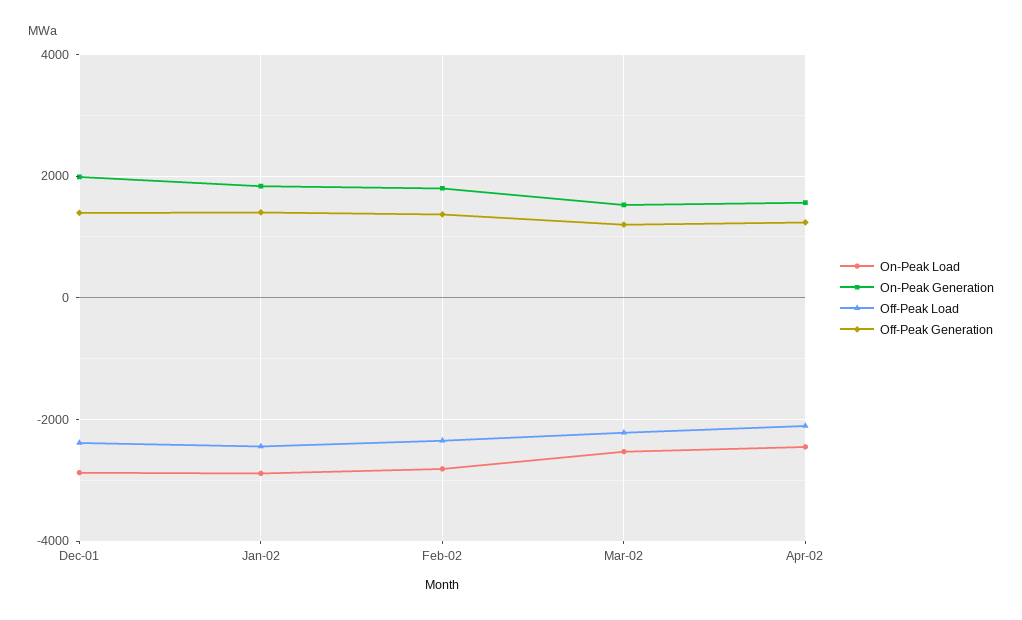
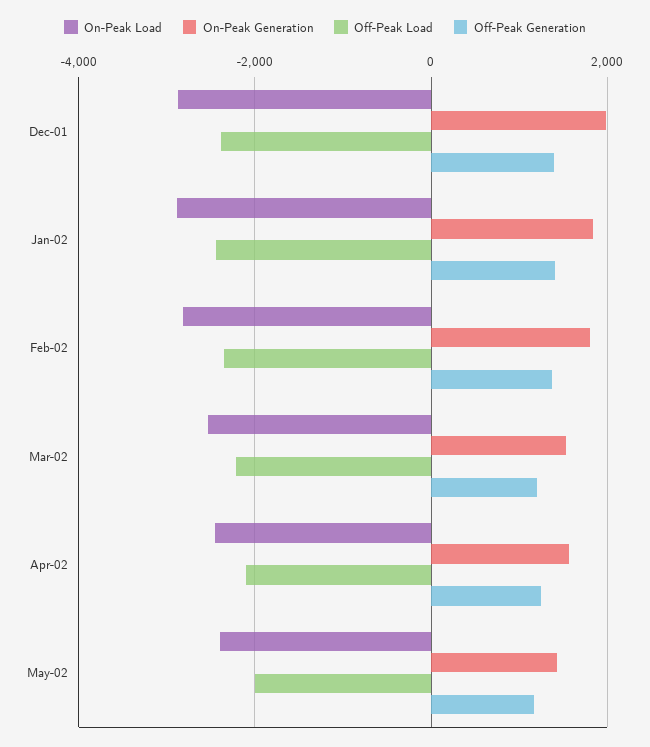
On-Peak Load, May-02: none -> -2400
On-Peak Generation, May-02: none -> 1400
Off-Peak Load, May-02: none -> -2000
Off-Peak Generation, May-02: none -> 1200

